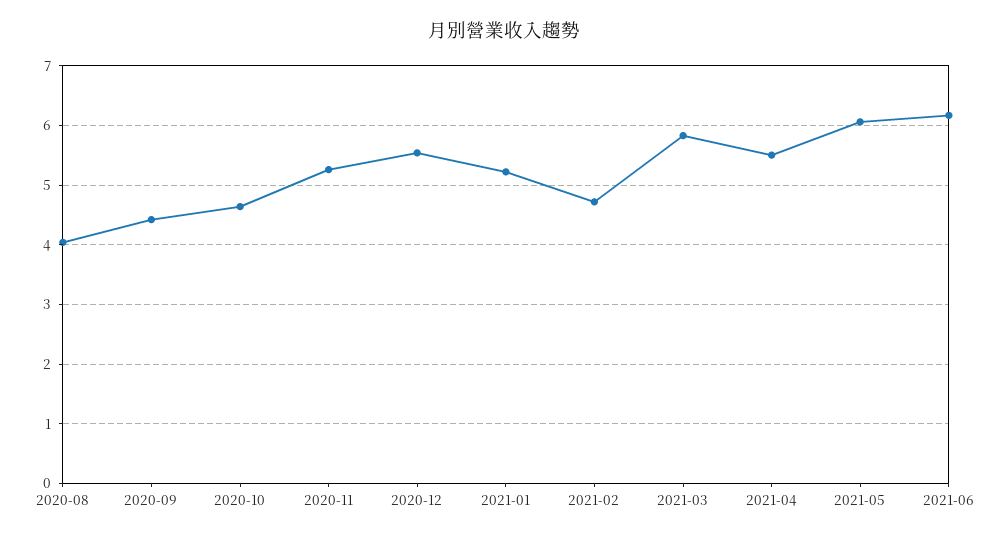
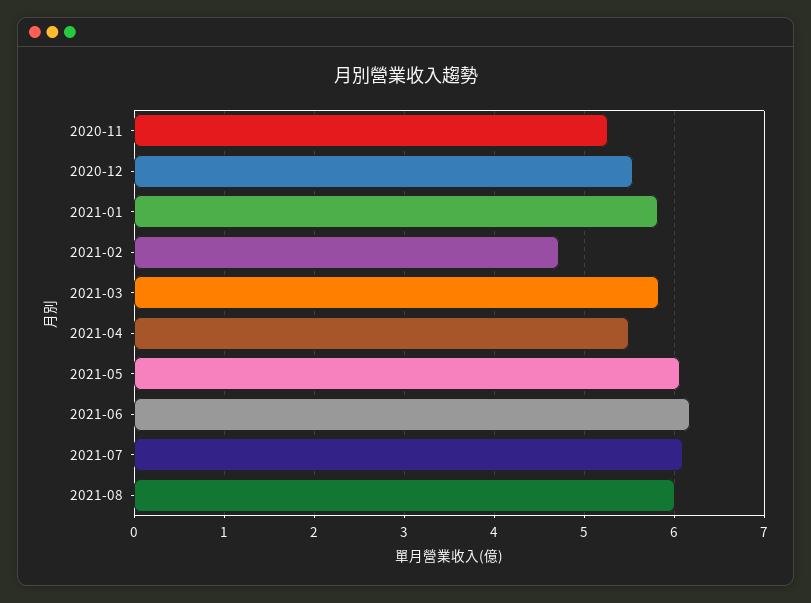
2020-08: 4 -> none
2020-09: 4.4 -> none
2020-10: 4.6 -> none
2021-01: 5.2 -> 5.8
2021-07: none -> 6.1
2021-08: none -> 6

